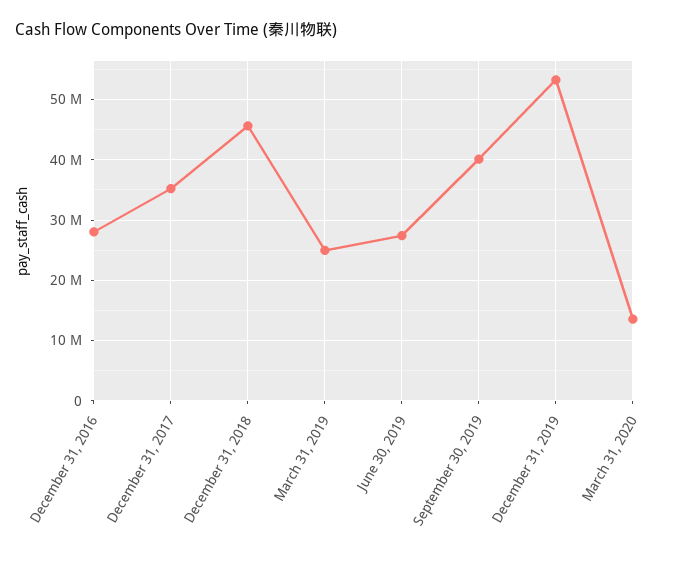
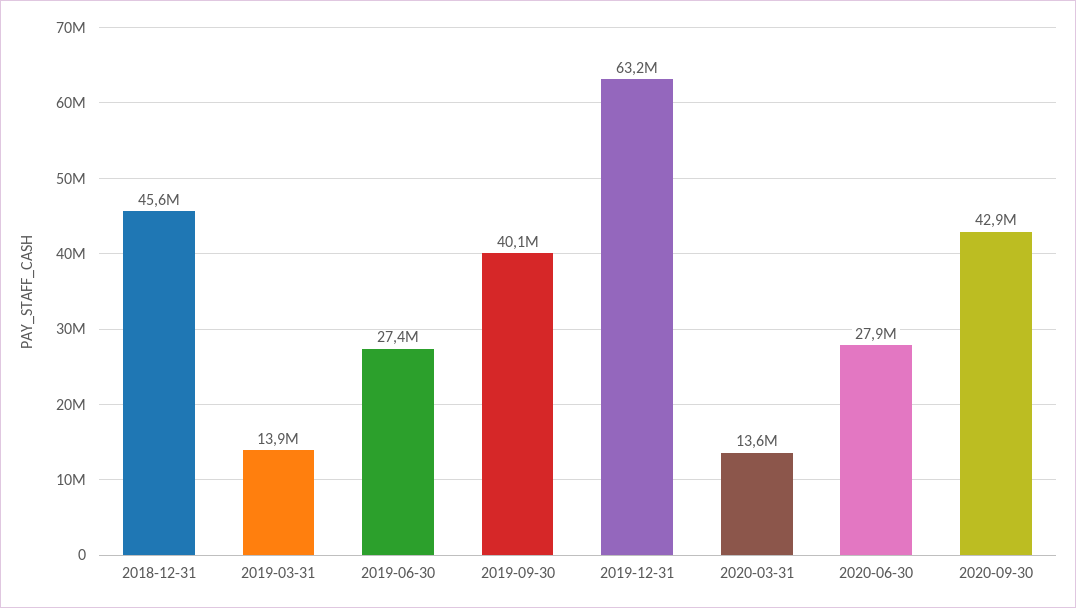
December 31, 2016: 28000000 -> none
December 31, 2017: 35000000 -> none
March 31, 2019: 25000000 -> 13900000
December 31, 2019: 53000000 -> 63200000
2020-06-30: none -> 27900000
2020-09-30: none -> 42900000

